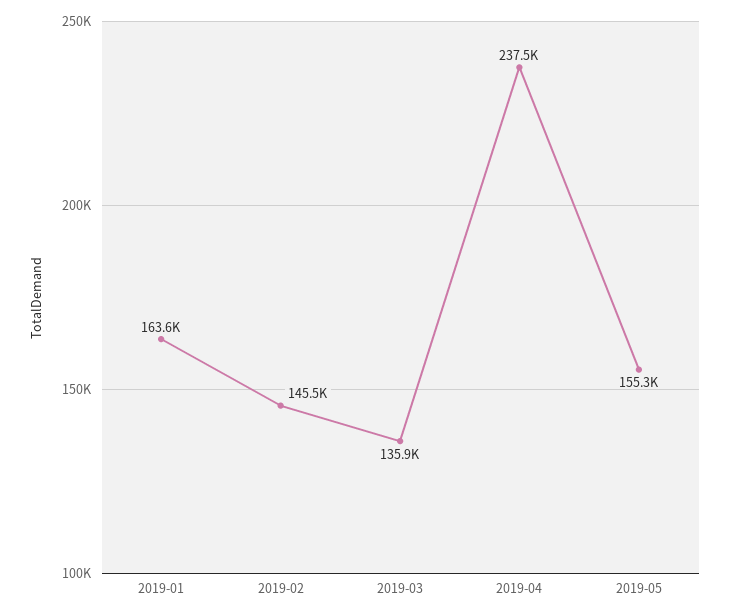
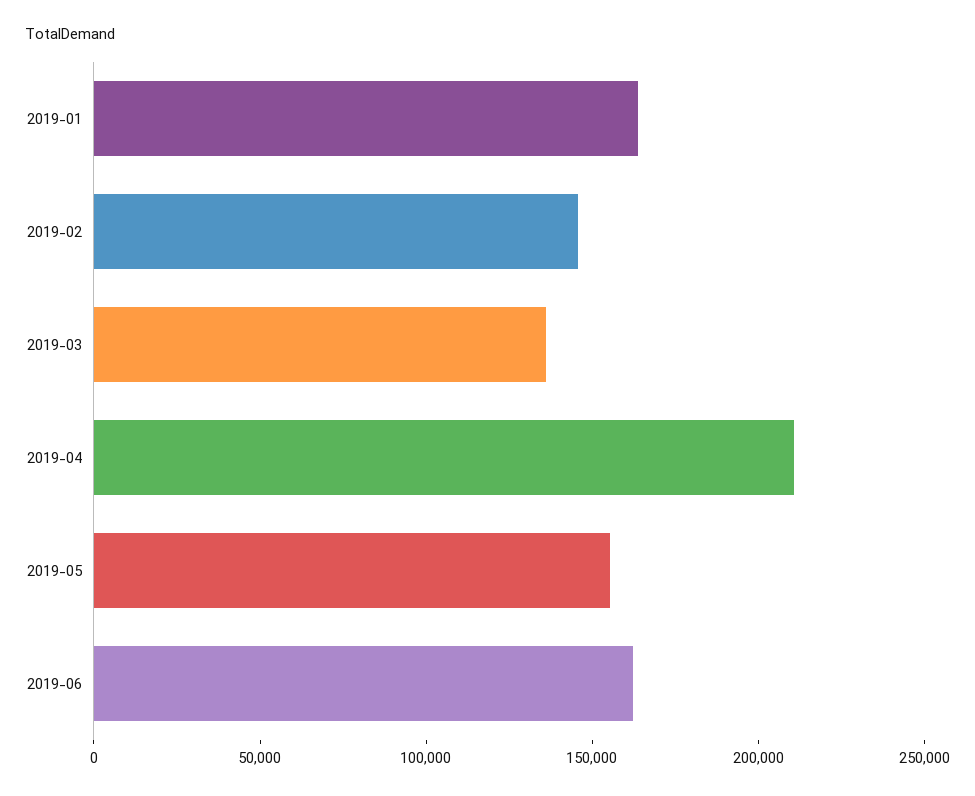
2019-04: 237500 -> 210000
2019-06: none -> 160000

